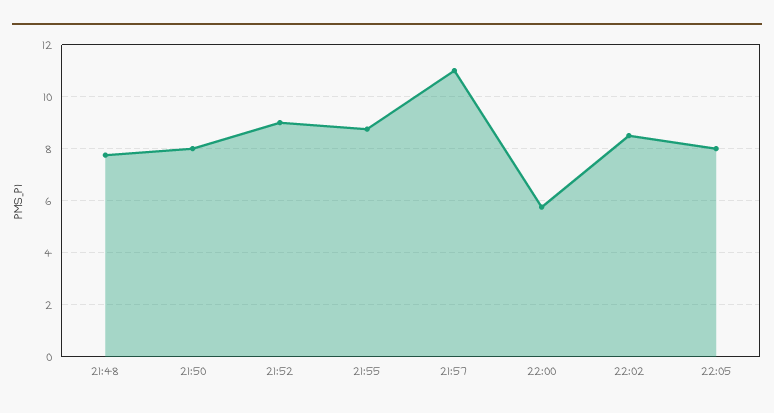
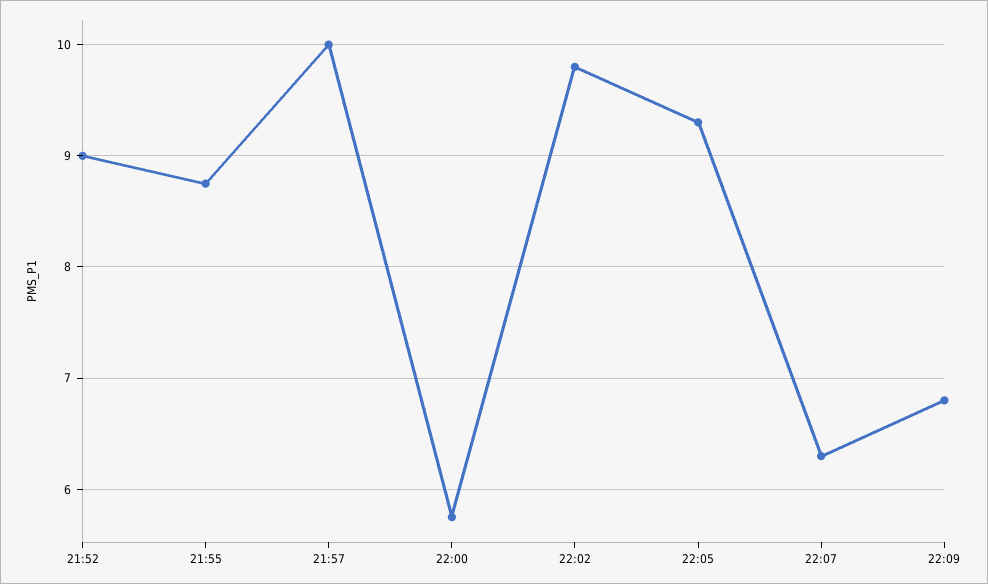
21:48: 7.75 -> none
21:50: 8 -> none
21:57: 11 -> 10
22:02: 8.5 -> 9.8
22:05: 8 -> 9.3
22:07: none -> 6.3
22:09: none -> 6.8

